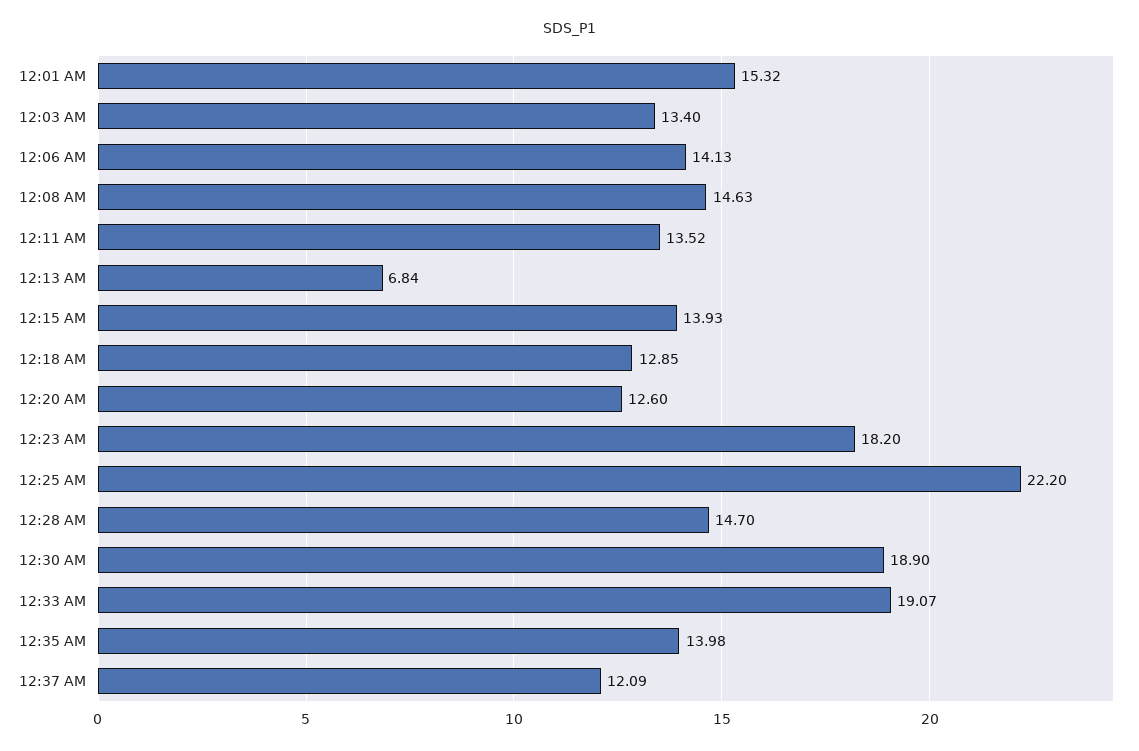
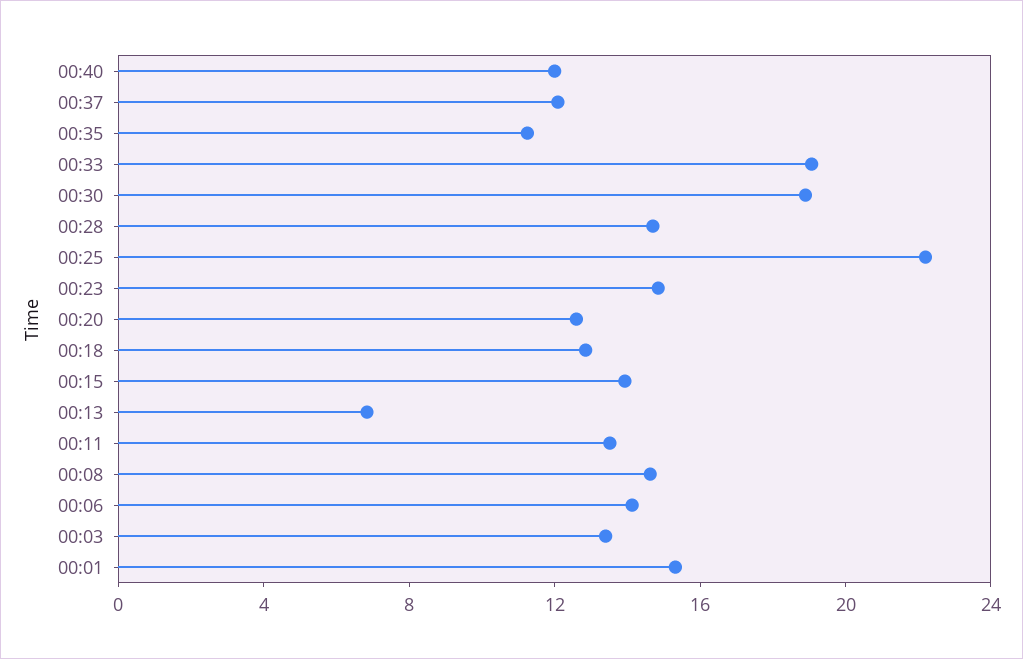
12:23 AM: 18.2 -> 15
12:35 AM: 13.98 -> 11
00:40: none -> 12

